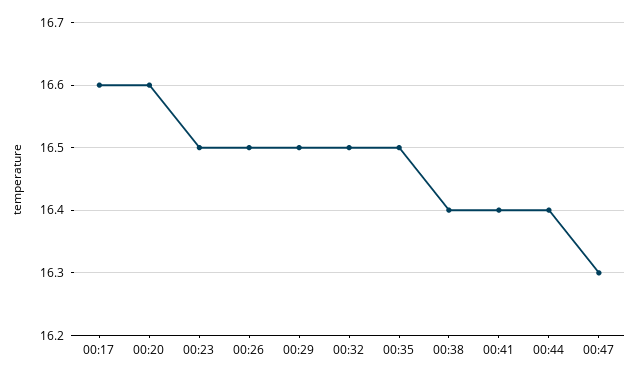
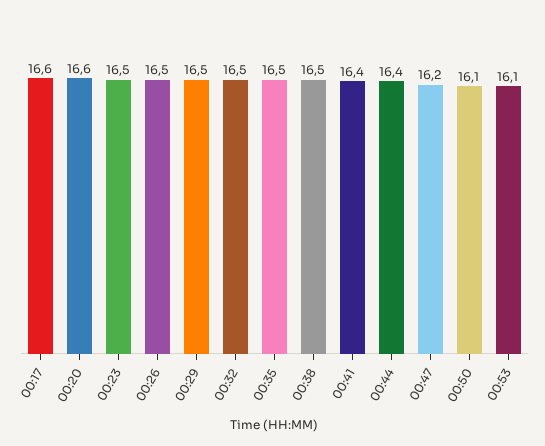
00:38: 16.4 -> 16.5
00:47: 16.3 -> 16.2
00:50: none -> 16.1
00:53: none -> 16.1

